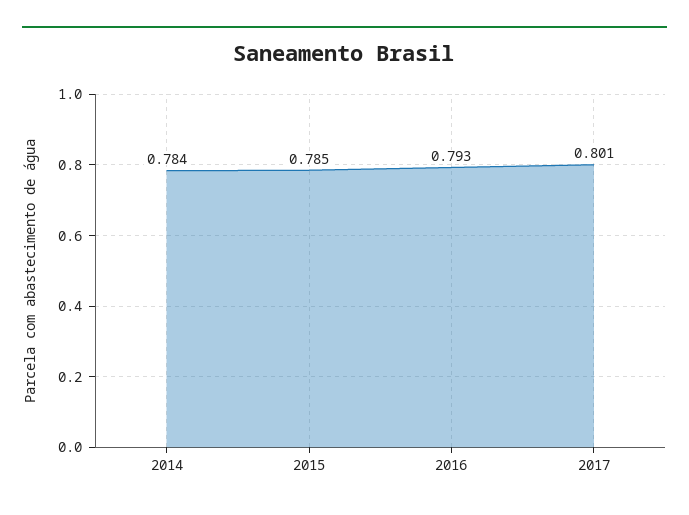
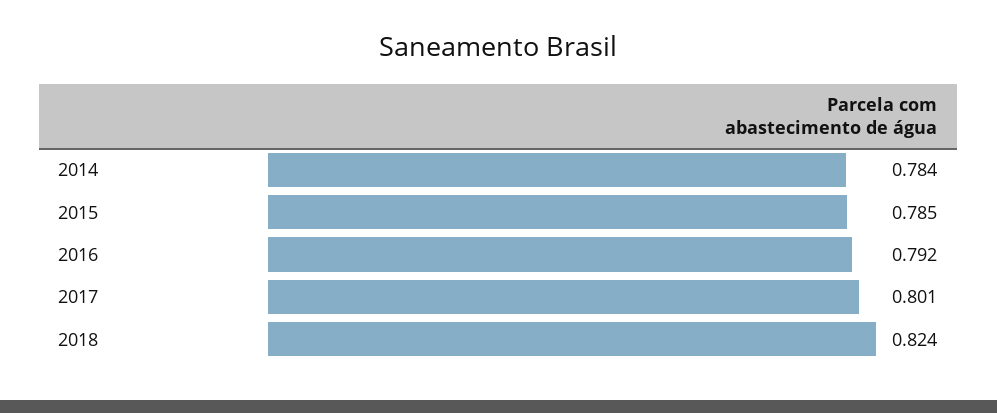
2016: 0.793 -> 0.792
2018: none -> 0.824

